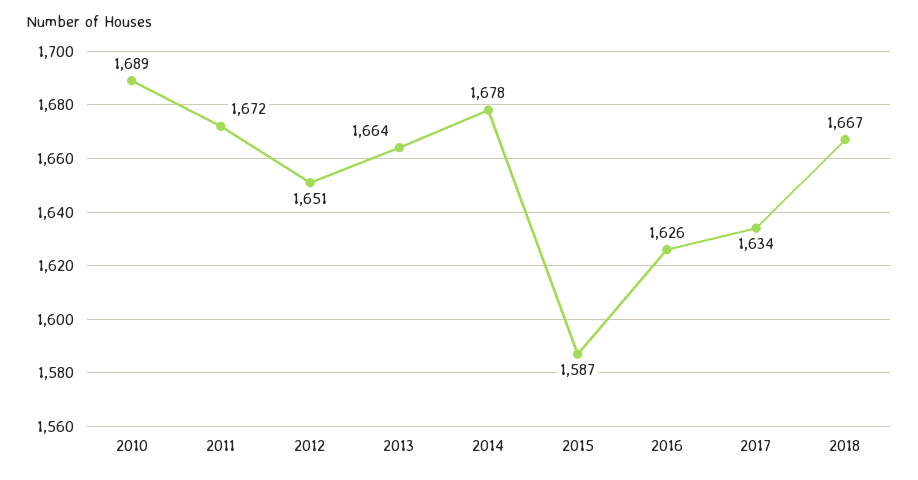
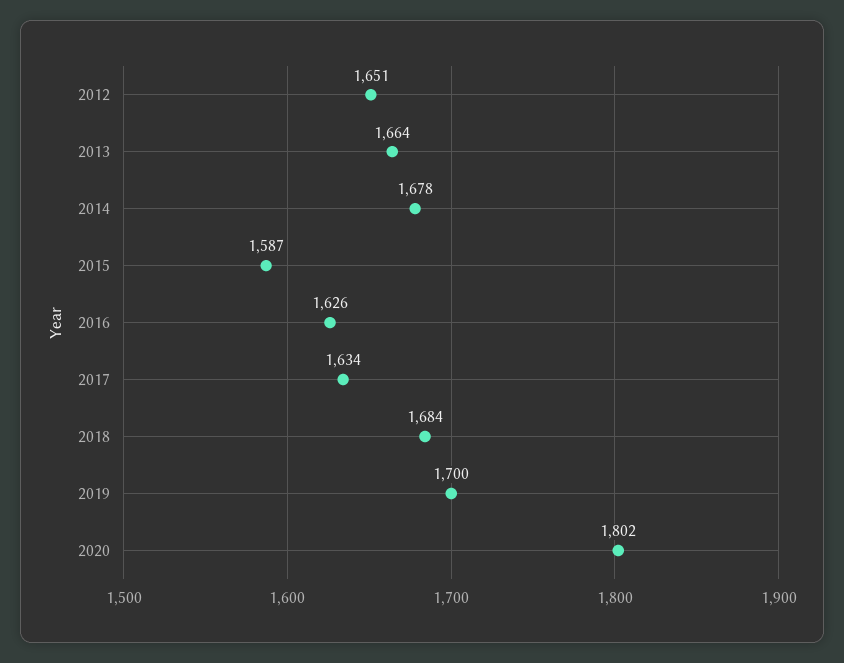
2010: 1689 -> none
2011: 1672 -> none
2018: 1667 -> 1684
2019: none -> 1700
2020: none -> 1802

